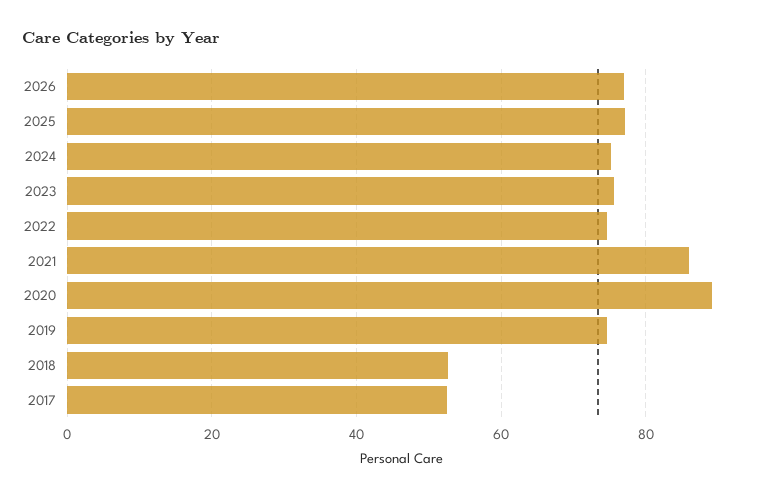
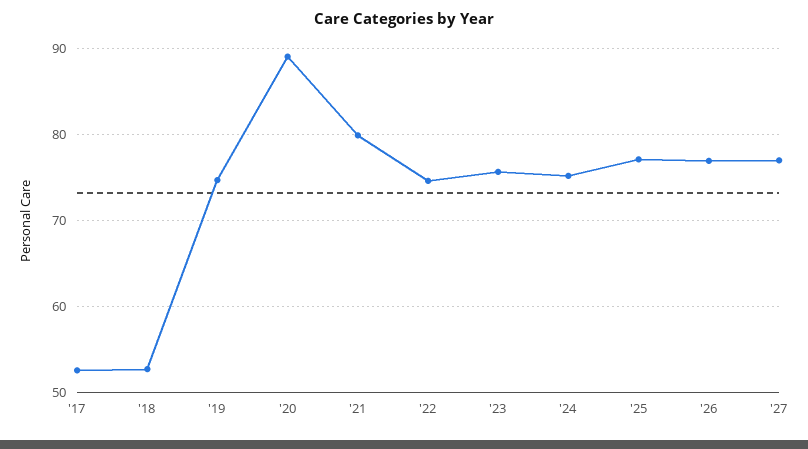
2021: 86 -> 80
'27: none -> 77

